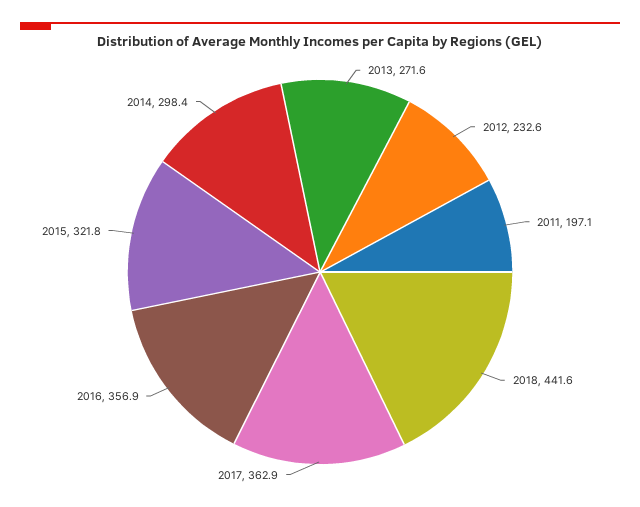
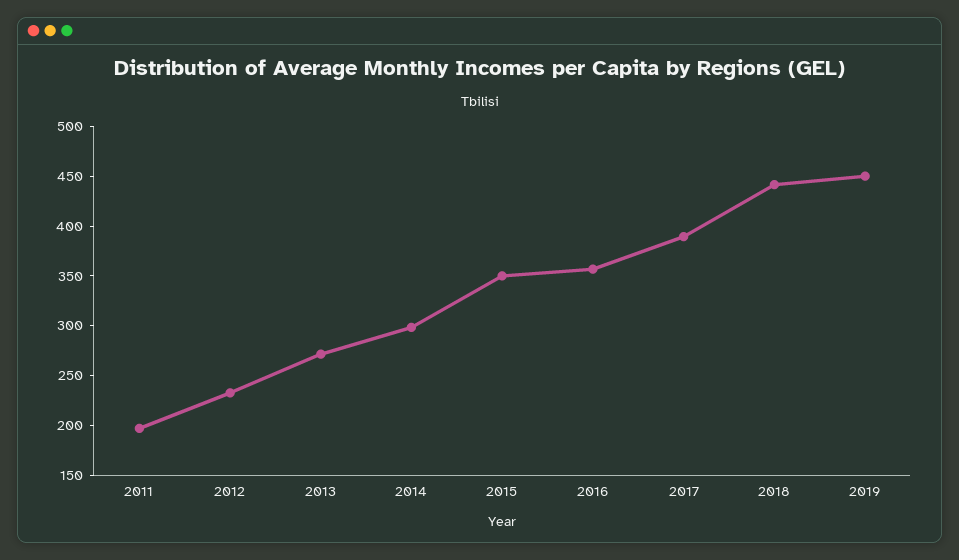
2017: 362.9 -> 390
2015: 321.8 -> 350
2019: none -> 450

